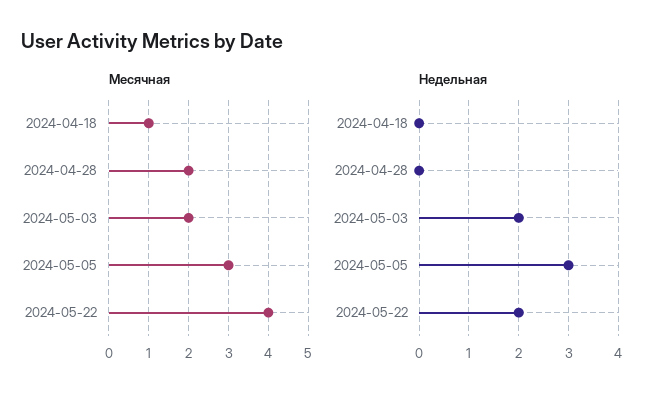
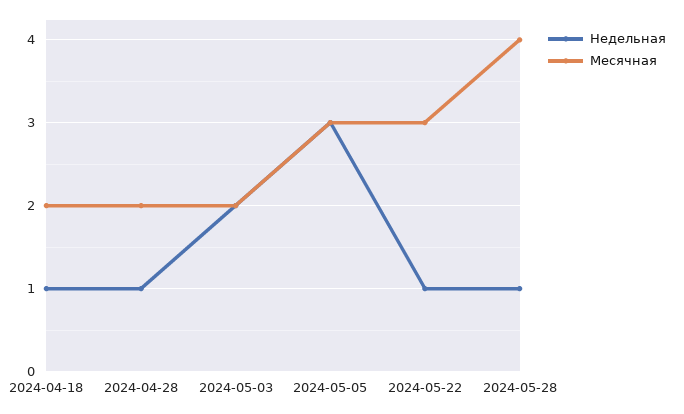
Месячная, 2024-04-18: 1 -> 2
Месячная, 2024-05-22: 4 -> 3
Недельная, 2024-04-18: 0 -> 1
Недельная, 2024-04-28: 0 -> 1
Недельная, 2024-05-22: 2 -> 1
Недельная, 2024-05-28: none -> 1
Месячная, 2024-05-28: none -> 4

